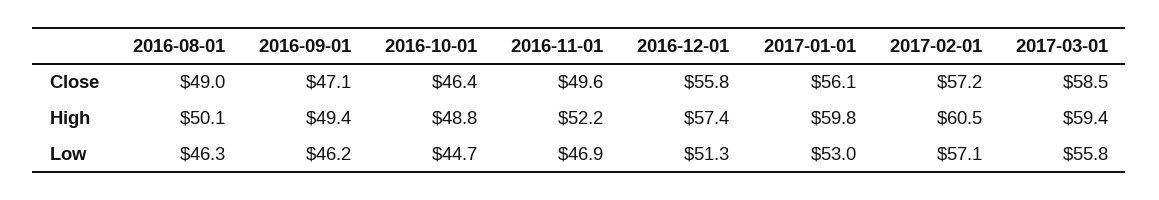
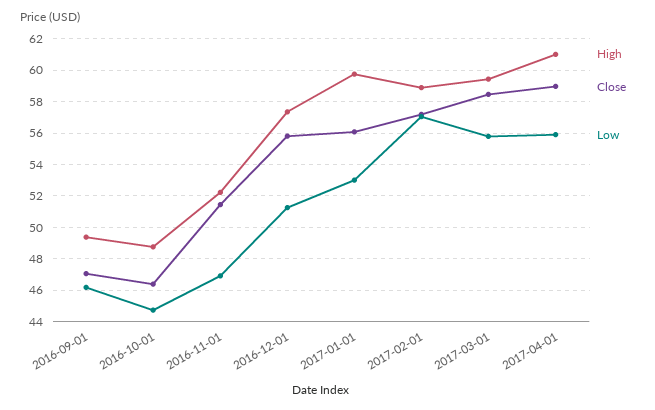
Close, 2016-08-01: 49 -> none
Close, 2016-11-01: 49.6 -> 51.5
High, 2016-08-01: 50.1 -> none
High, 2017-02-01: 60.5 -> 59
Low, 2016-08-01: 46.3 -> none
High, 2017-04-01: none -> 61
Close, 2017-04-01: none -> 59
Low, 2017-04-01: none -> 56

